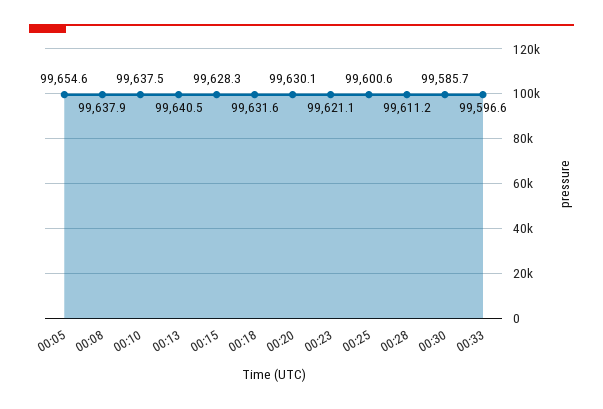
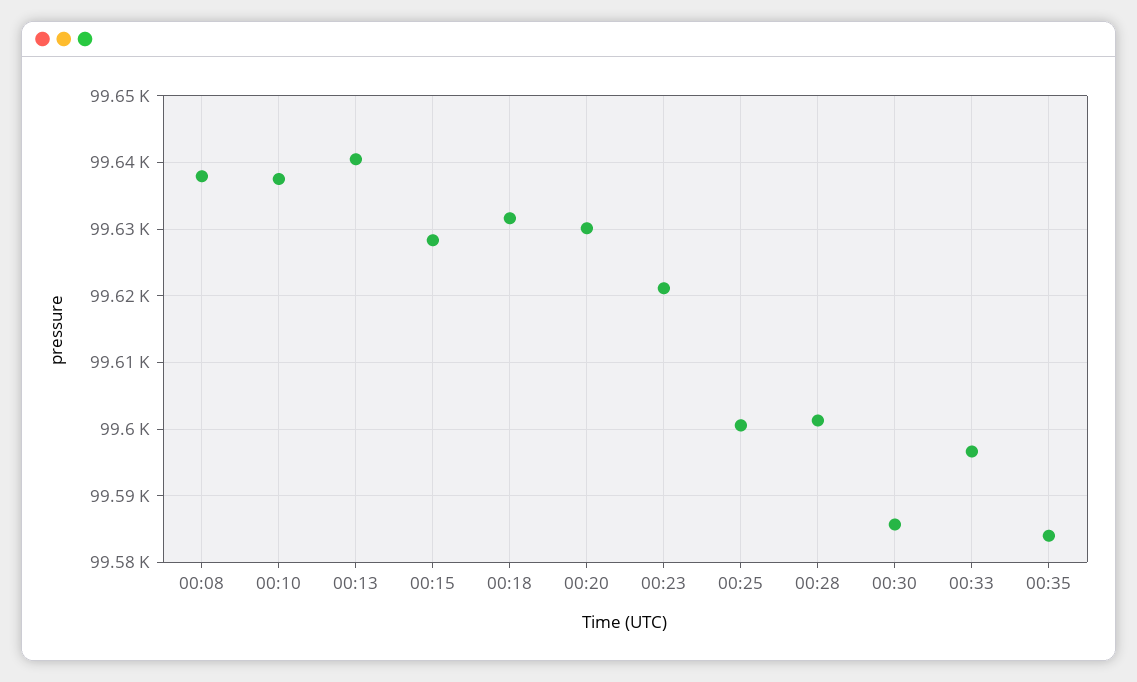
00:05: 99654.6 -> none
00:28: 99611.2 -> 99601
00:35: none -> 99584

